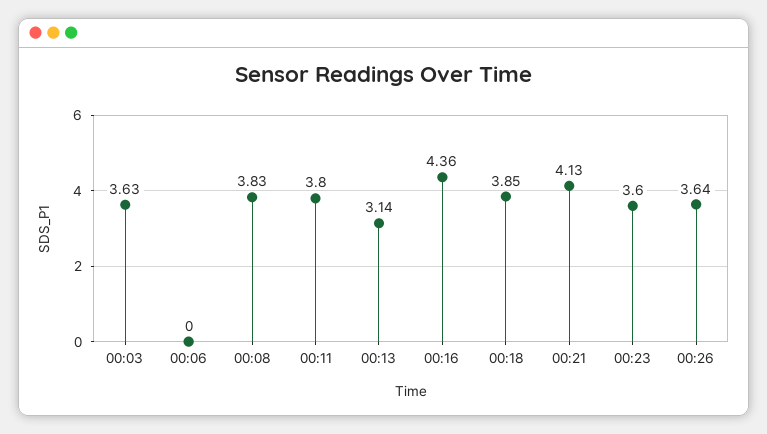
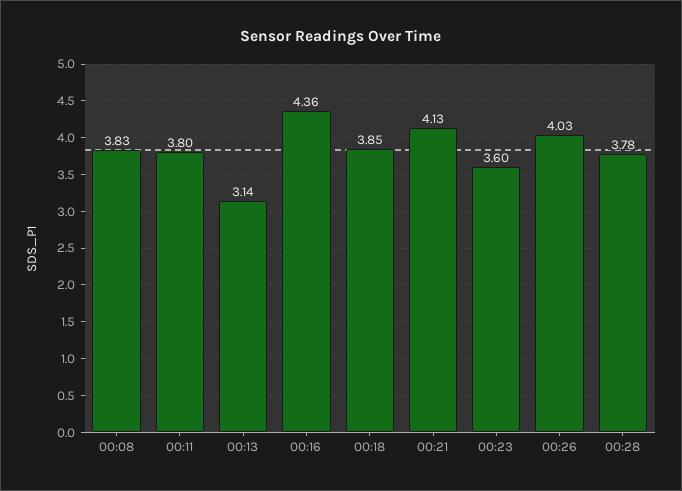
00:03: 3.63 -> none
00:06: 0 -> none
00:26: 3.64 -> 4.03
00:28: none -> 3.78

